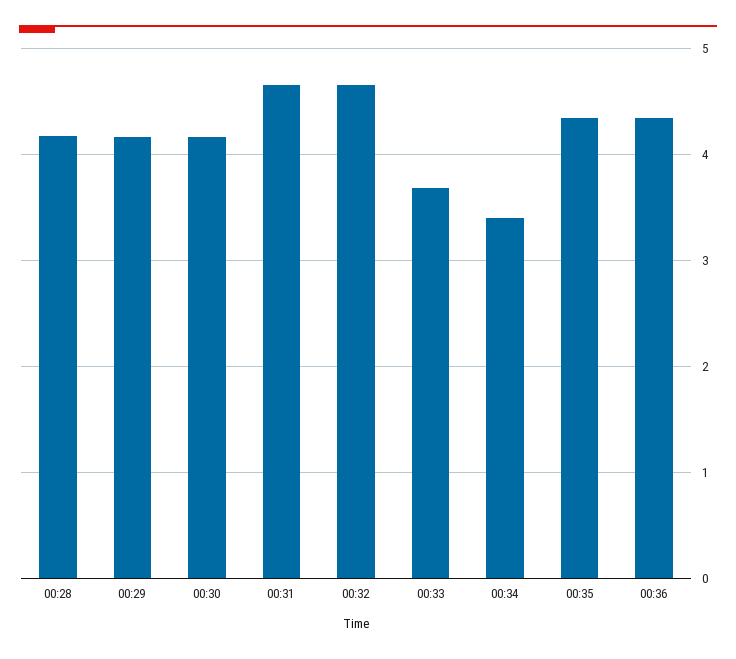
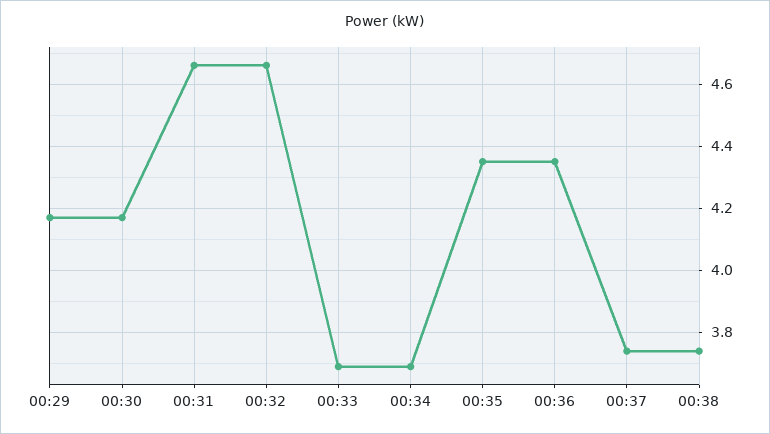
00:28: 4.2 -> none
00:34: 3.4 -> 3.7
00:37: none -> 3.75
00:38: none -> 3.75

